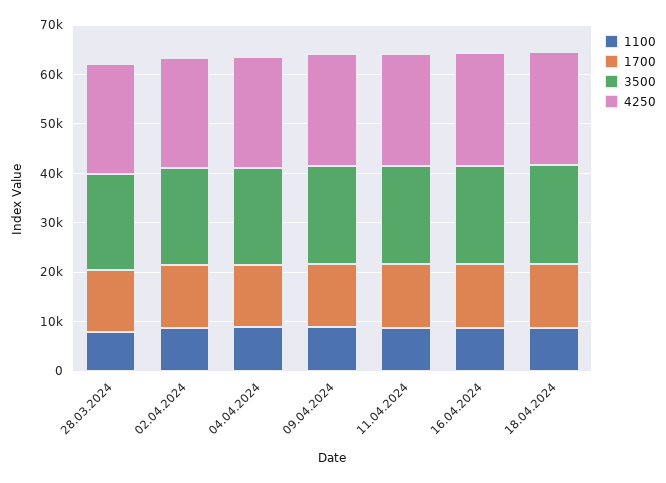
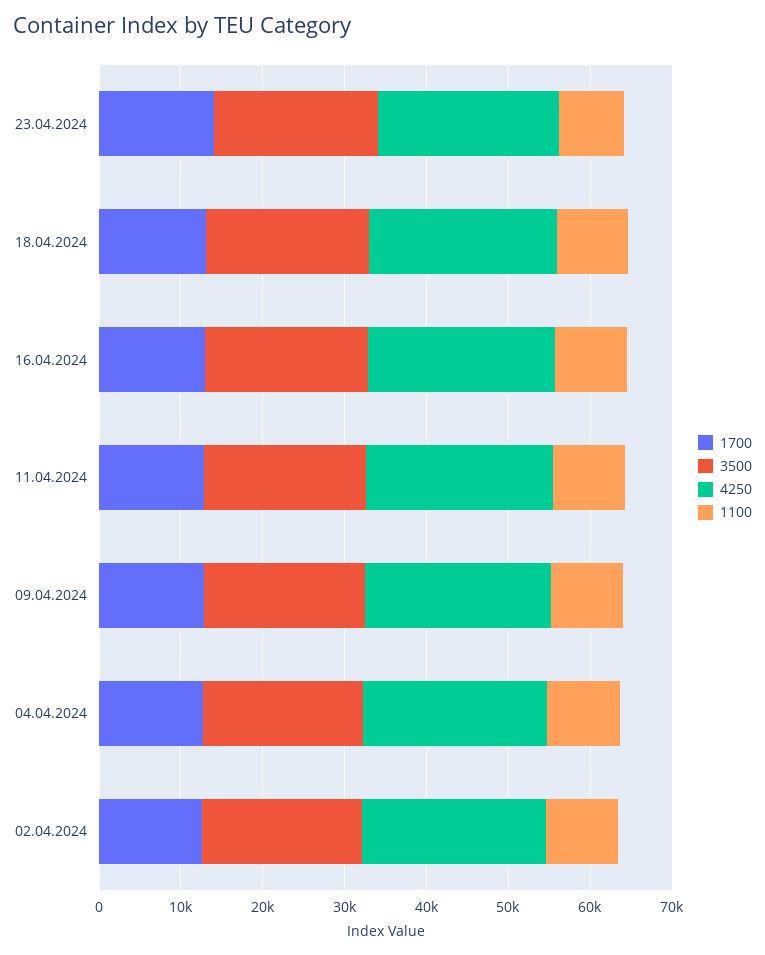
1100, 28.03.2024: 8000 -> none
1700, 28.03.2024: 12000 -> none
3500, 28.03.2024: 20000 -> none
4250, 28.03.2024: 22000 -> none
1700, 23.04.2024: none -> 14000
3500, 23.04.2024: none -> 20000
4250, 23.04.2024: none -> 22000
1100, 23.04.2024: none -> 8000

